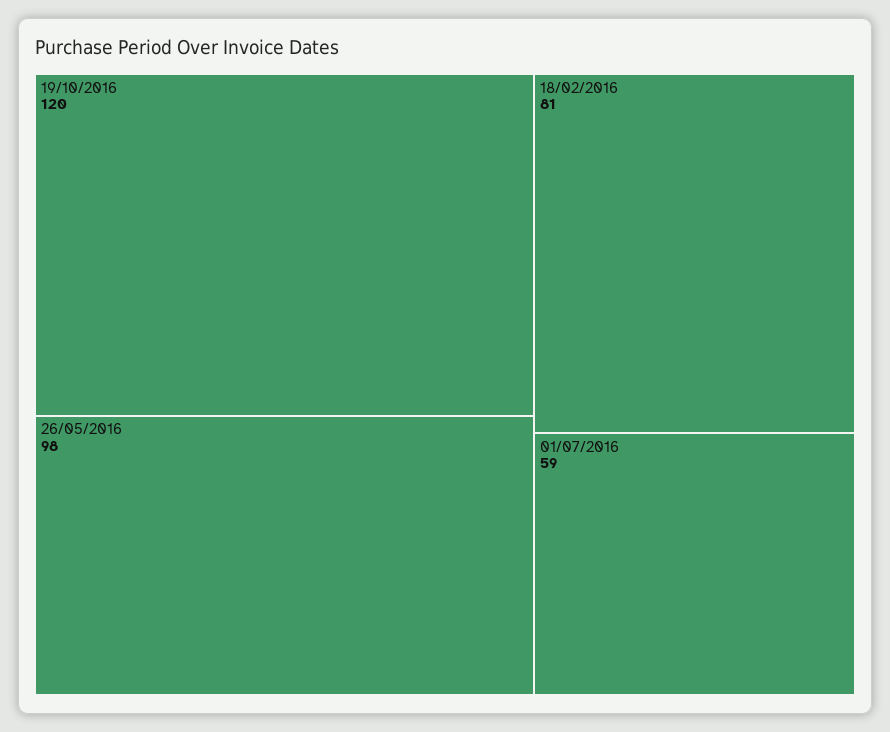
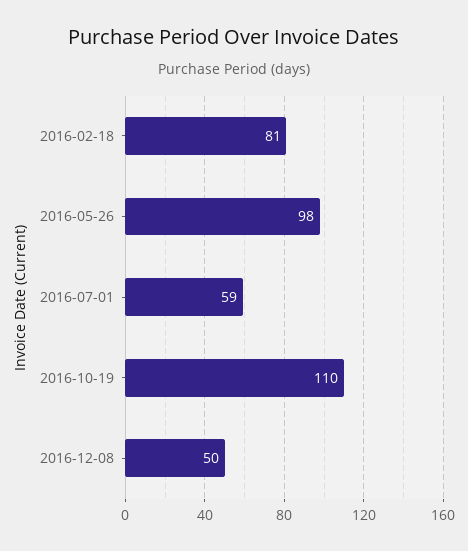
19/10/2016: 120 -> 110
2016-12-08: none -> 50

